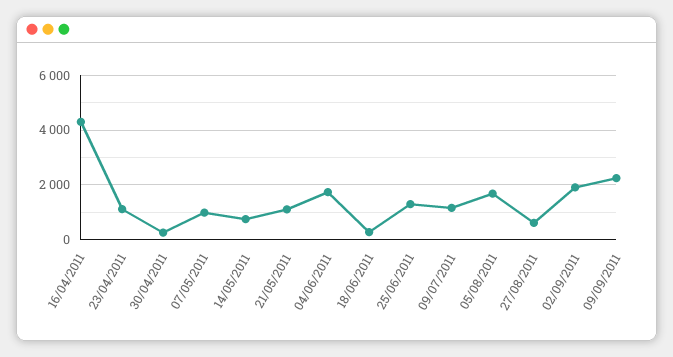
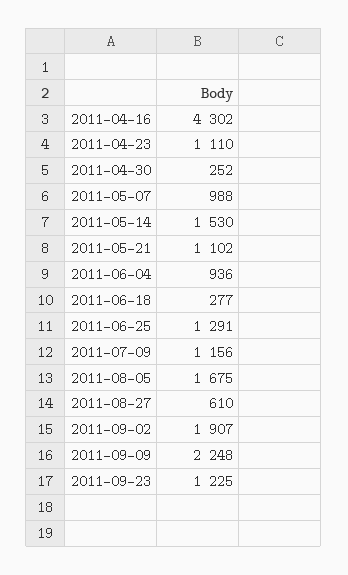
14/05/2011: 750 -> 1530
04/06/2011: 1750 -> 936
2011-09-23: none -> 1225

